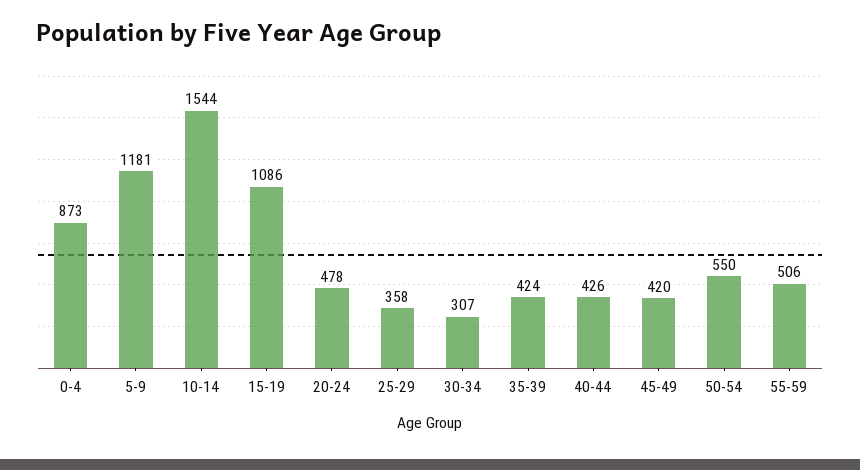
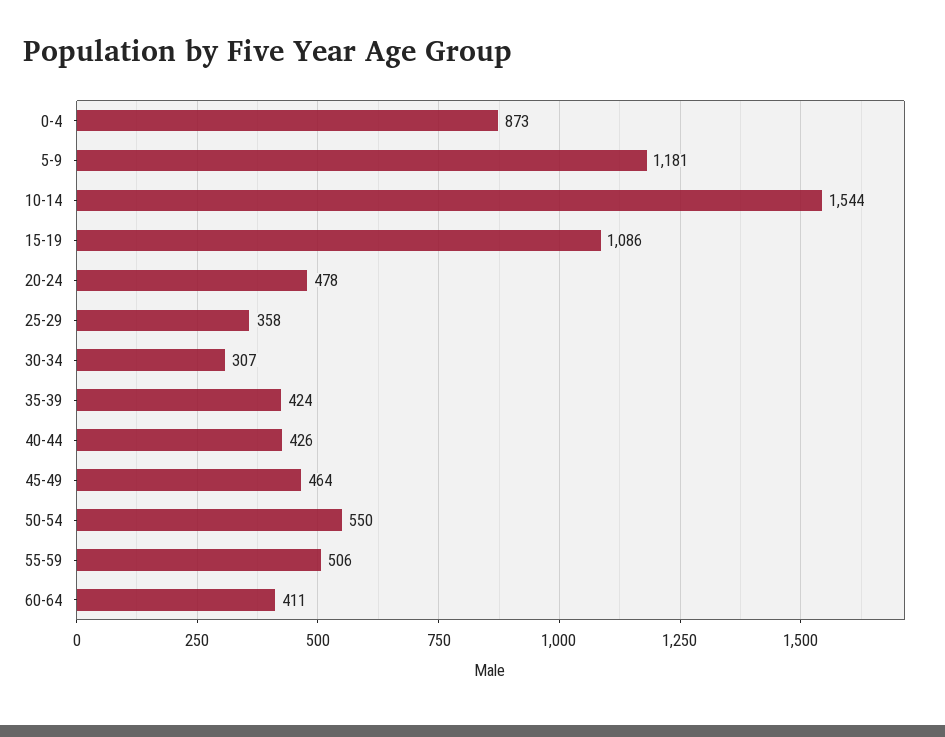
45-49: 420 -> 464
60-64: none -> 411

